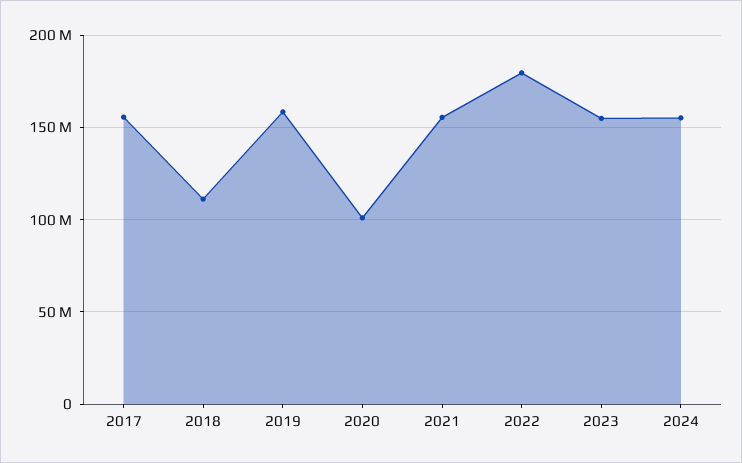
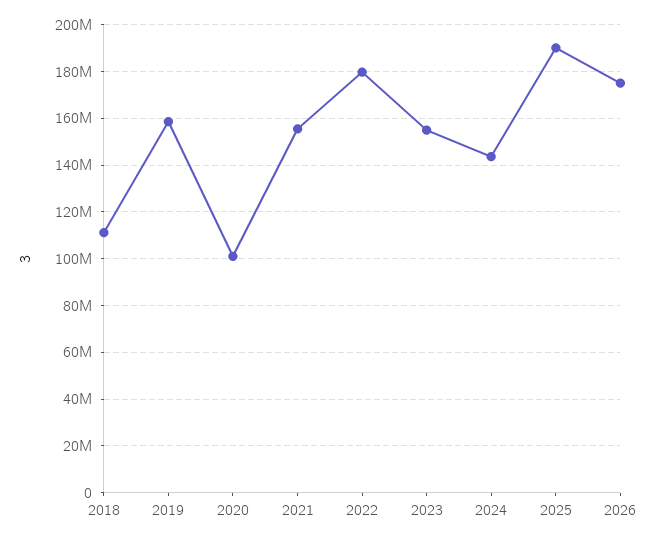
2017: 155000000 -> none
2024: 155000000 -> 145000000
2025: none -> 190000000
2026: none -> 175000000

